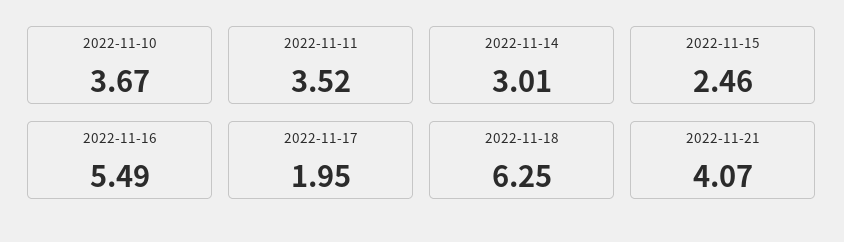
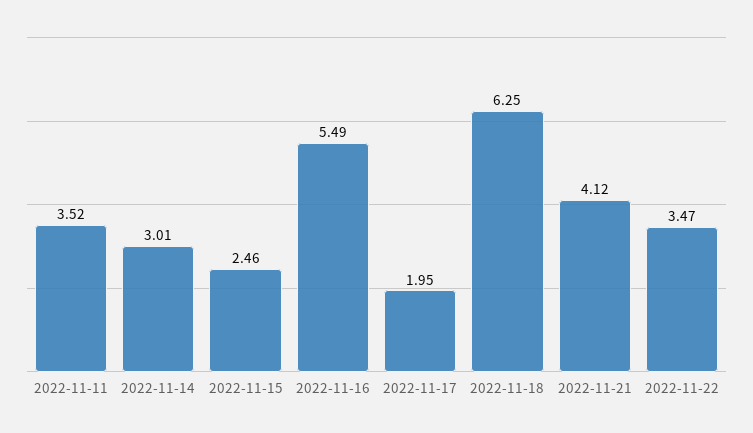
2022-11-10: 3.67 -> none
2022-11-21: 4.07 -> 4.12
2022-11-22: none -> 3.47

